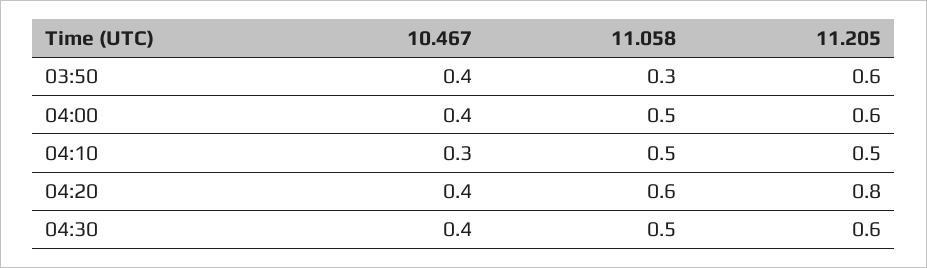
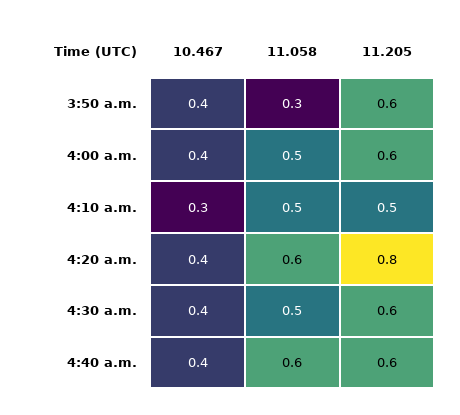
10.467, 4:40 a.m.: none -> 0.4
11.058, 4:40 a.m.: none -> 0.6
11.205, 4:40 a.m.: none -> 0.6

